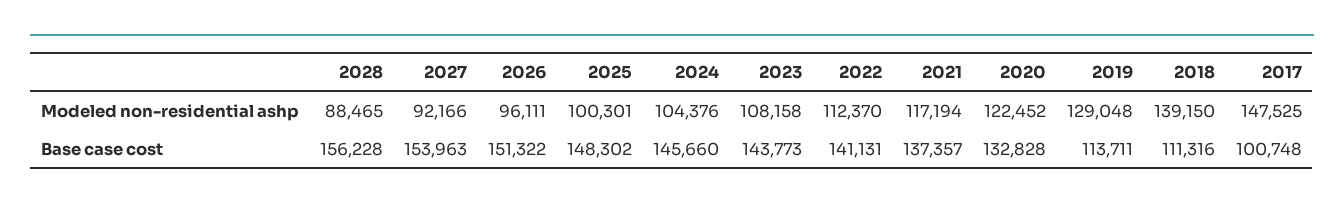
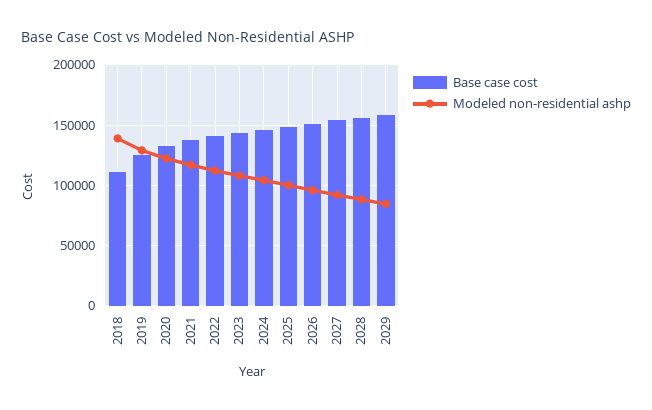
Modeled non-residential ashp, 2017: 147525 -> none
Base case cost, 2019: 113711 -> 125000
Base case cost, 2017: 100748 -> none
Base case cost, 2029: none -> 160000
Modeled non-residential ashp, 2029: none -> 85000

